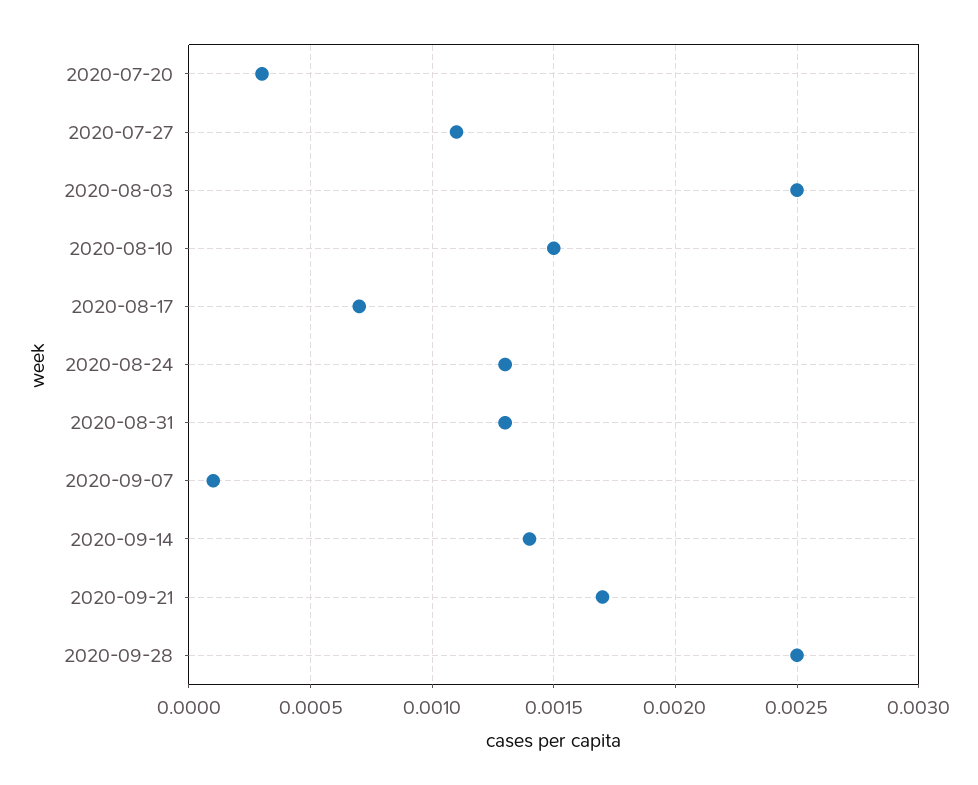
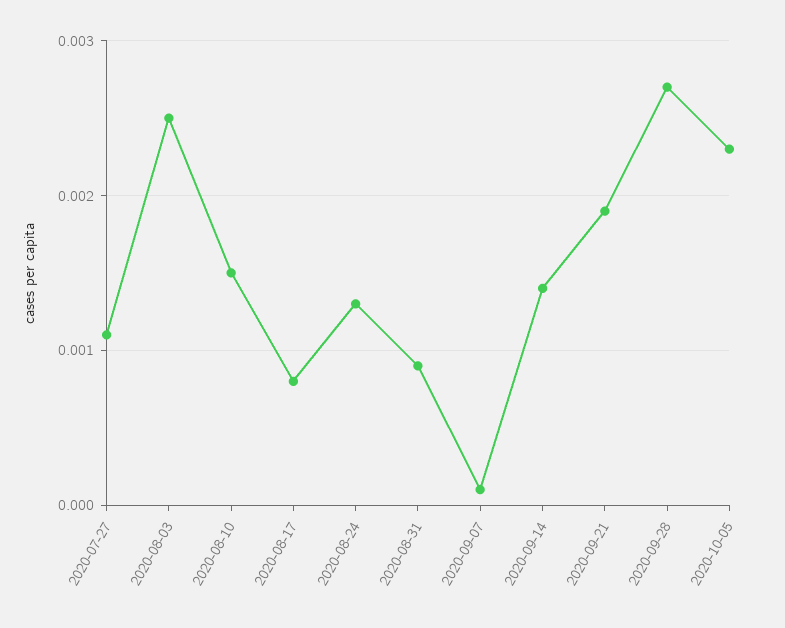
2020-07-20: 0.0003 -> none
2020-08-17: 0.0007 -> 0.0008
2020-08-31: 0.0013 -> 0.0009
2020-09-21: 0.0017 -> 0.0019
2020-09-28: 0.0025 -> 0.0027
2020-10-05: none -> 0.0023

